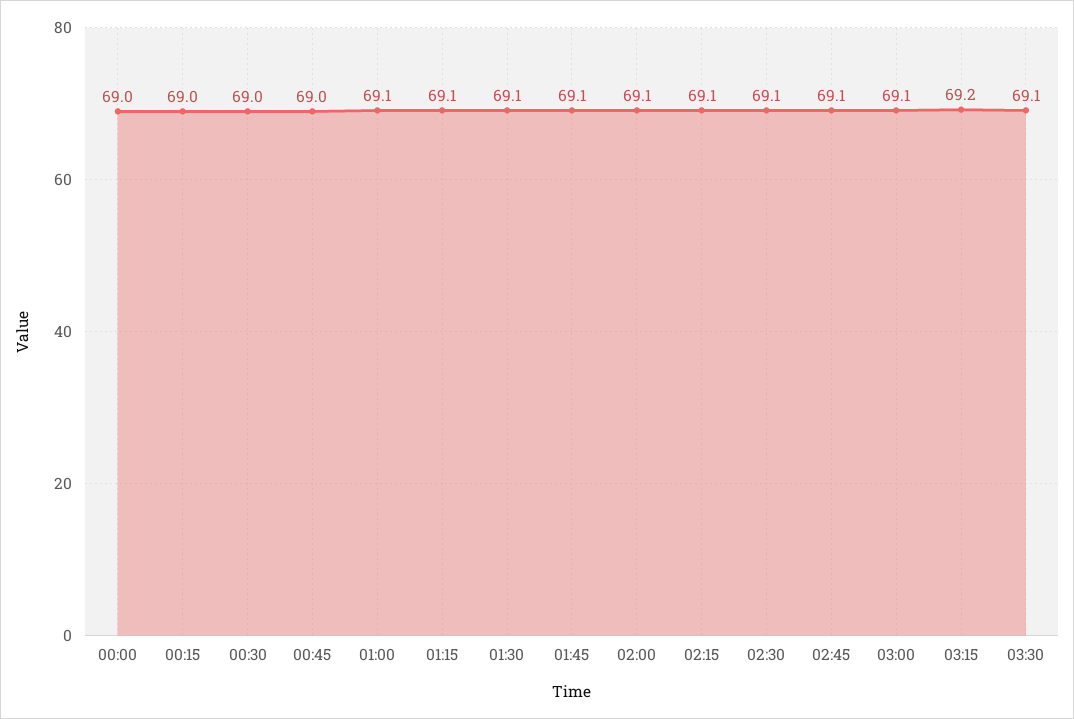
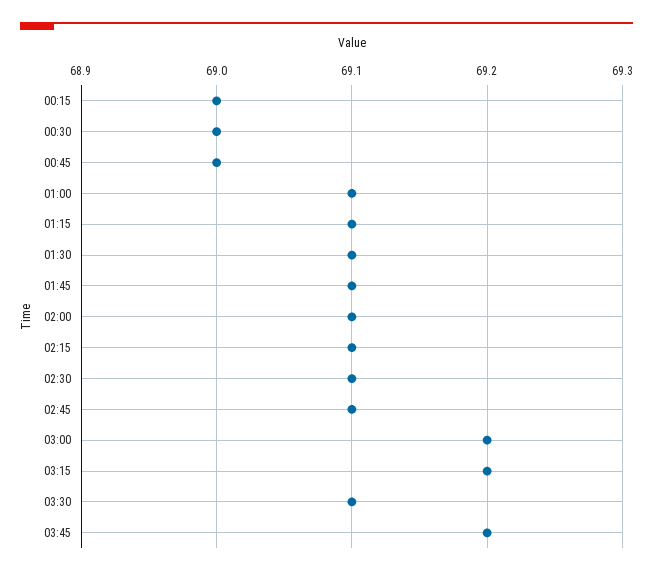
00:00: 69 -> none
03:00: 69.1 -> 69.2
03:45: none -> 69.2

